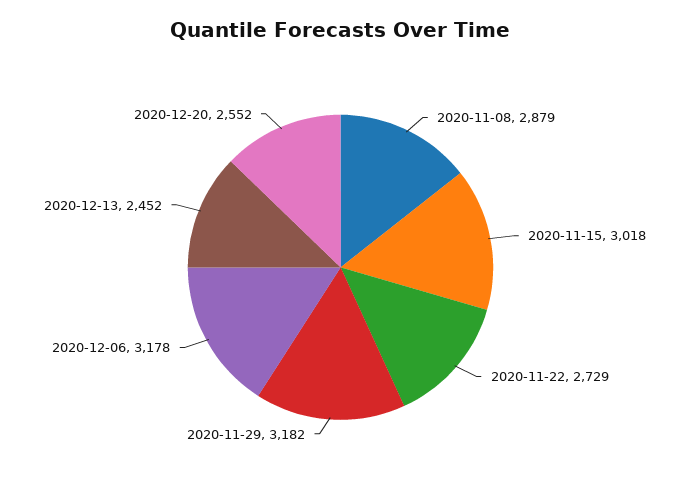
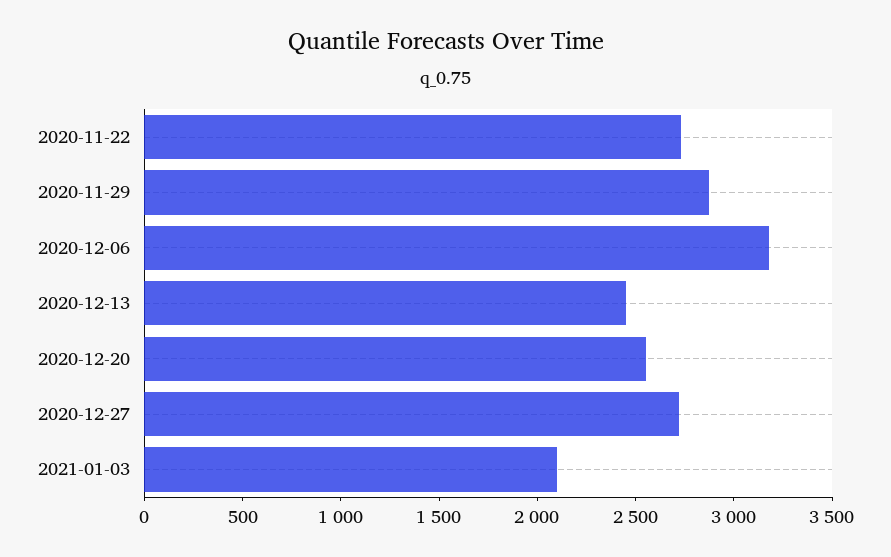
2020-11-08: 2879 -> none
2020-11-15: 3018 -> none
2020-11-29: 3182 -> 2900
2020-12-27: none -> 2700
2021-01-03: none -> 2100

